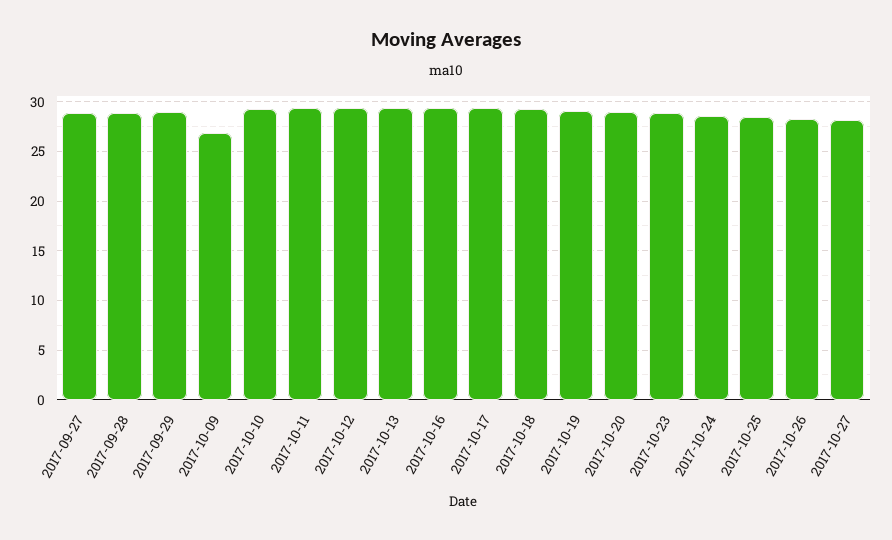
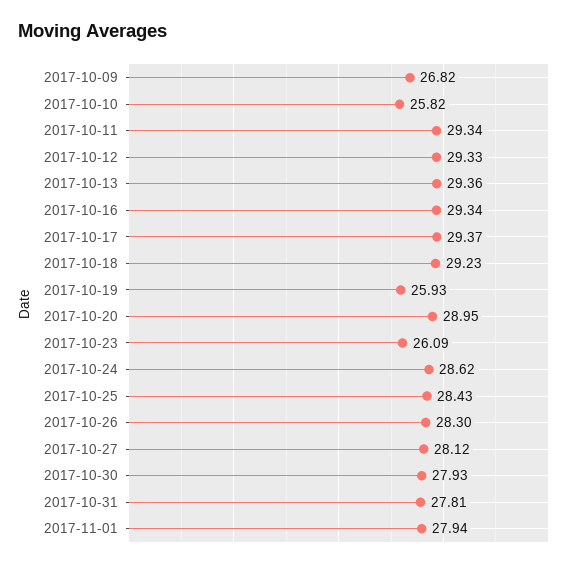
2017-09-27: 29 -> none
2017-09-28: 29 -> none
2017-09-29: 29 -> none
2017-10-10: 29 -> 25.82
2017-10-19: 29 -> 25.93
2017-10-23: 29 -> 26.09
2017-10-30: none -> 27.93
2017-10-31: none -> 27.81
2017-11-01: none -> 27.94

